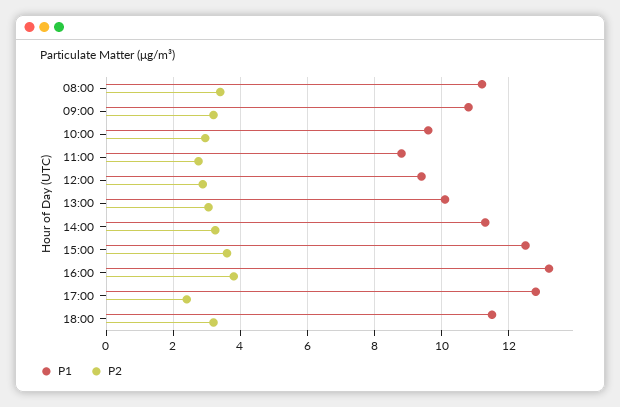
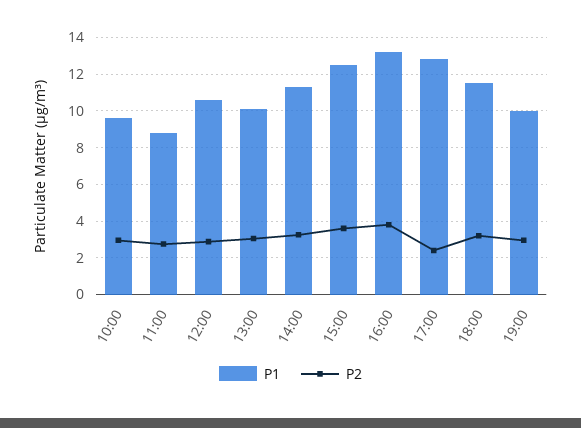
P1, 08:00: 11.2 -> none
P2, 08:00: 3.4 -> none
P1, 09:00: 10.8 -> none
P2, 09:00: 3.2 -> none
P1, 12:00: 9.4 -> 10.5
P1, 19:00: none -> 10
P2, 19:00: none -> 3

